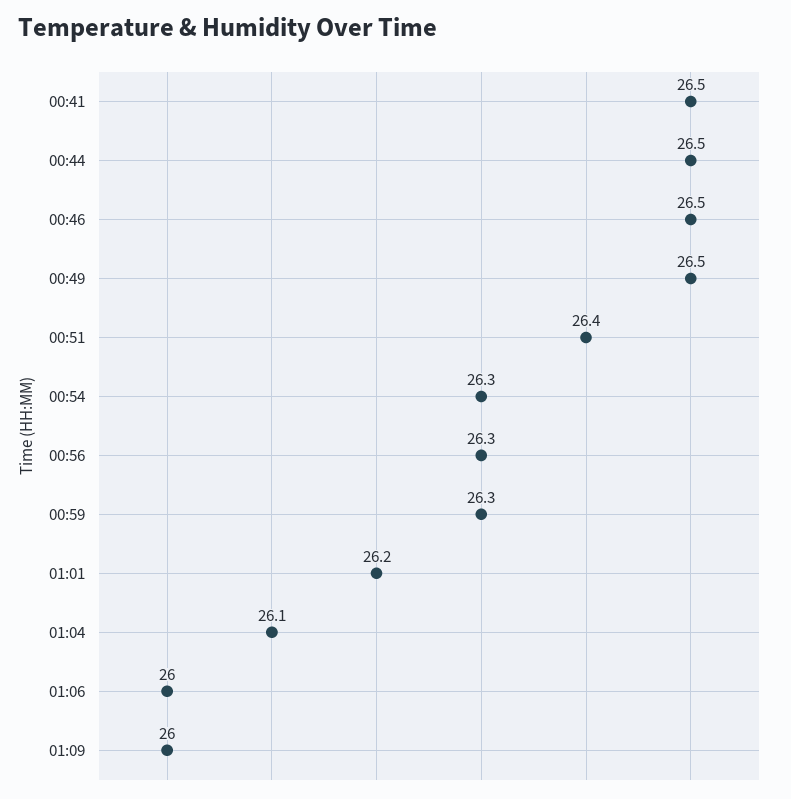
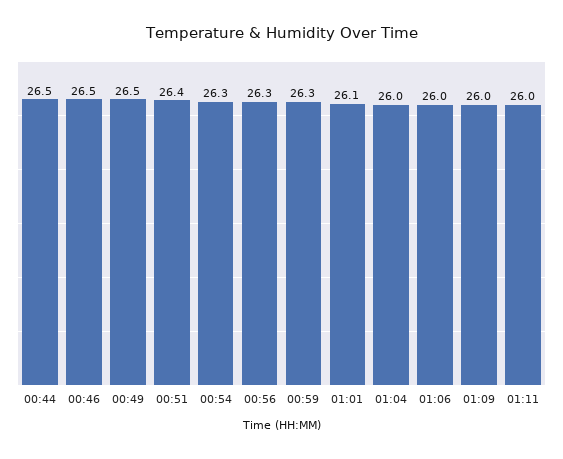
00:41: 26.5 -> none
01:01: 26.2 -> 26.1
01:04: 26.1 -> 26
01:11: none -> 26

